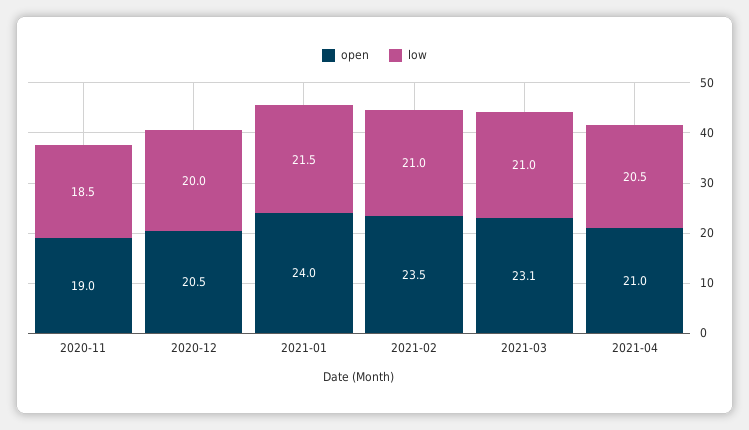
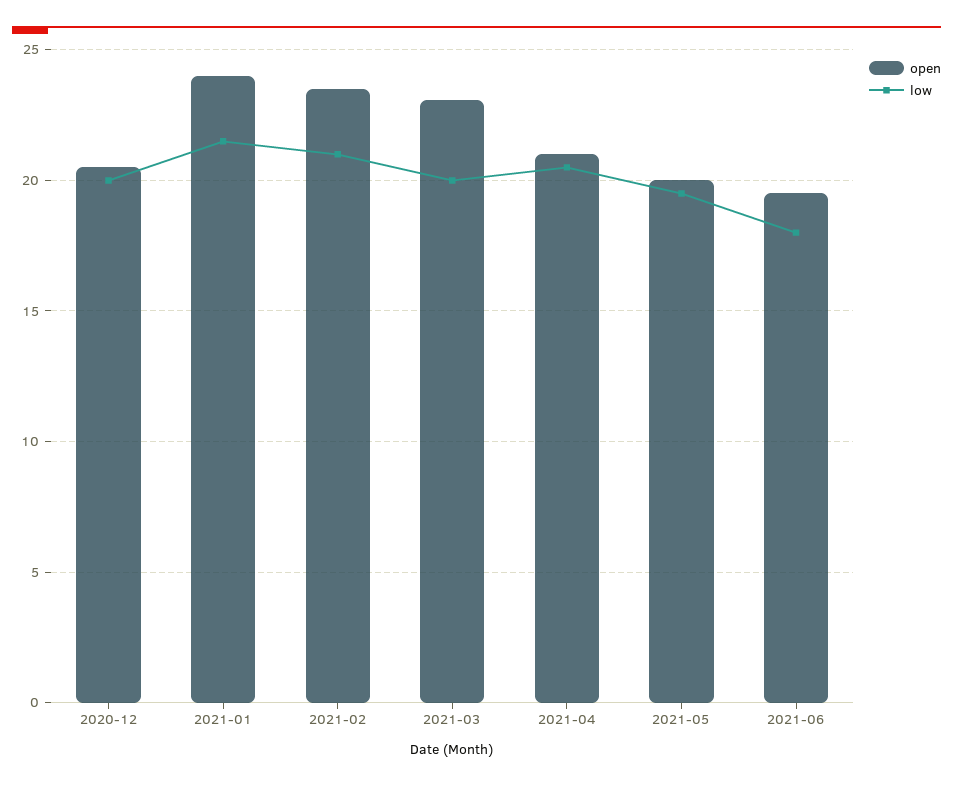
open, 2020-11: 19 -> none
low, 2020-11: 18.5 -> none
low, 2021-03: 21 -> 20
open, 2021-05: none -> 20
low, 2021-05: none -> 19.5
open, 2021-06: none -> 19.5
low, 2021-06: none -> 18

